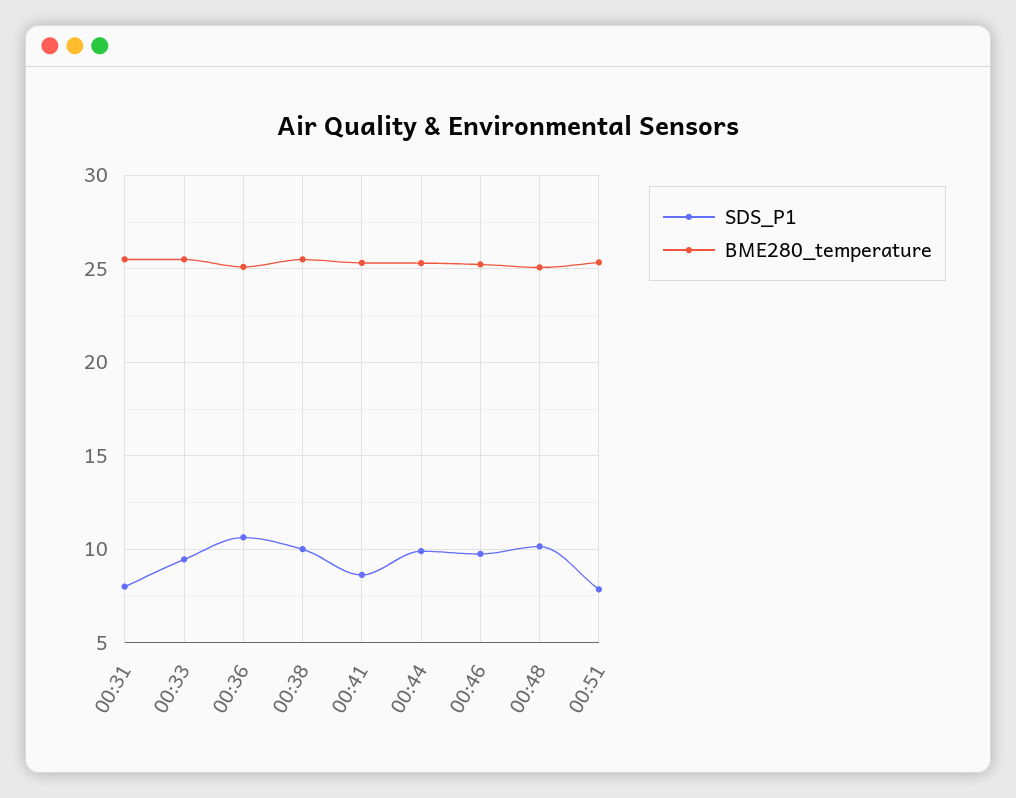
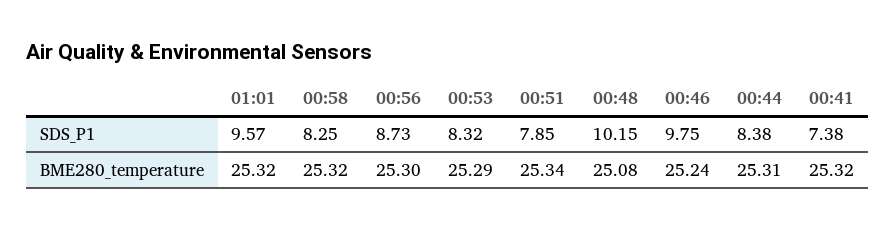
SDS_P1, 00:31: 8 -> none
BME280_temperature, 00:31: 25.5 -> none
SDS_P1, 00:33: 9.5 -> none
BME280_temperature, 00:33: 25.5 -> none
SDS_P1, 00:36: 10.5 -> none
BME280_temperature, 00:36: 25 -> none
SDS_P1, 00:38: 10 -> none
BME280_temperature, 00:38: 25.5 -> none
SDS_P1, 00:41: 8.5 -> 7.38
SDS_P1, 00:44: 10 -> 8.38
SDS_P1, 01:01: none -> 9.57
SDS_P1, 00:58: none -> 8.25
SDS_P1, 00:56: none -> 8.73
SDS_P1, 00:53: none -> 8.32
BME280_temperature, 01:01: none -> 25.32
BME280_temperature, 00:58: none -> 25.32
BME280_temperature, 00:56: none -> 25.3
BME280_temperature, 00:53: none -> 25.29

